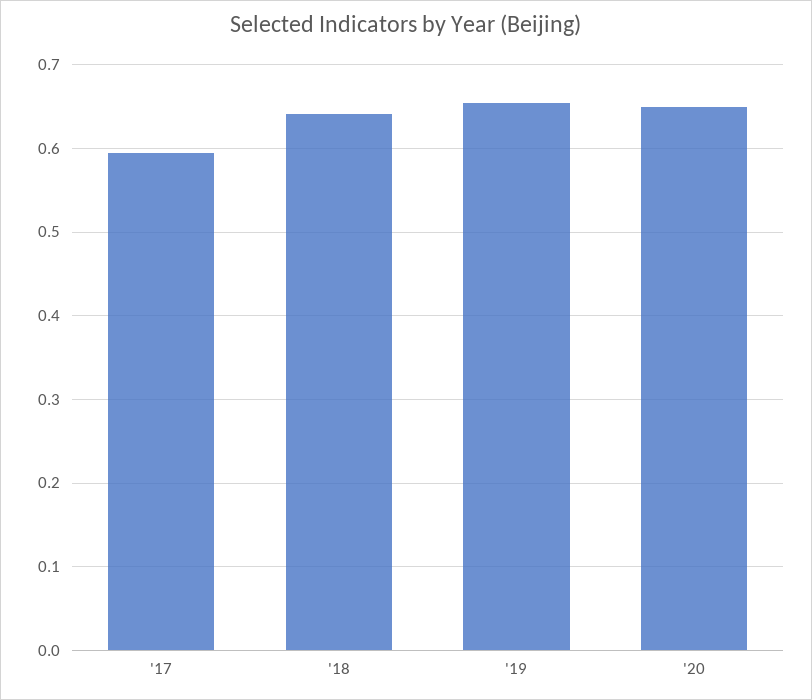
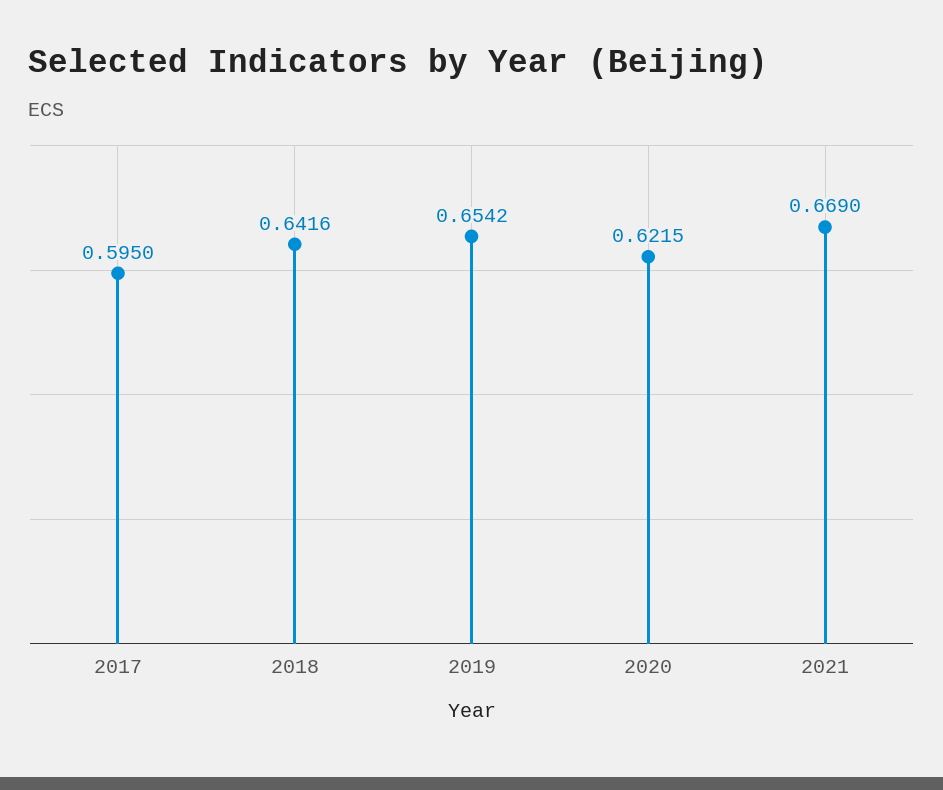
'20: 0.65 -> 0.6215
2021: none -> 0.669

